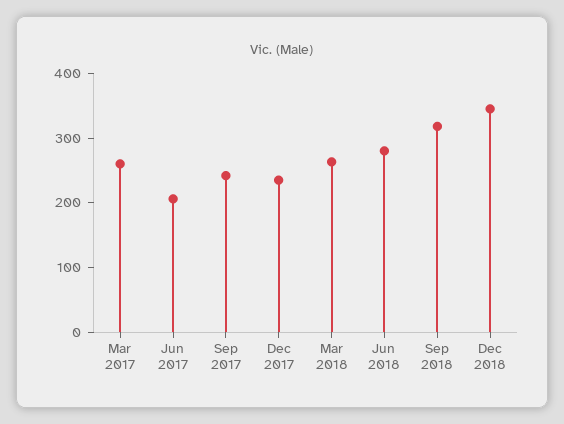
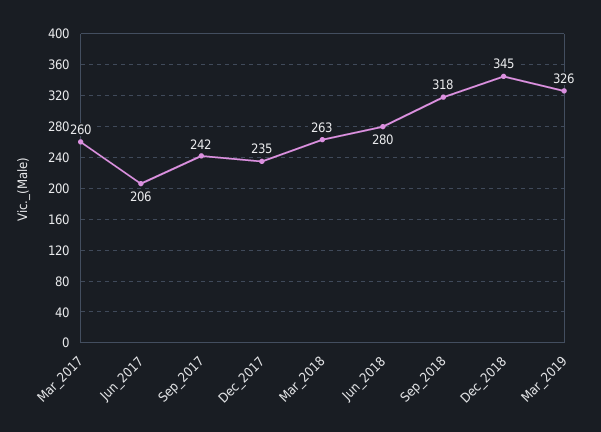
Mar_2019: none -> 326

